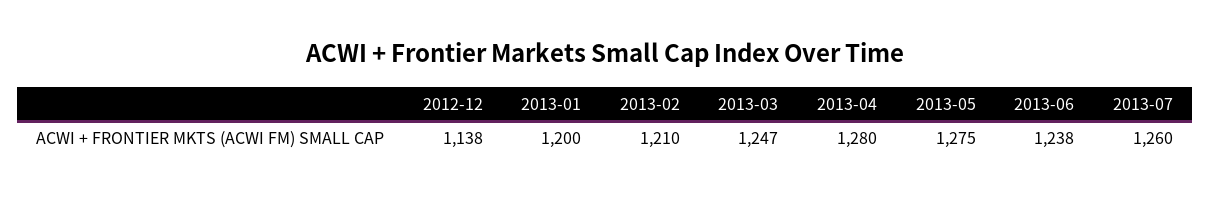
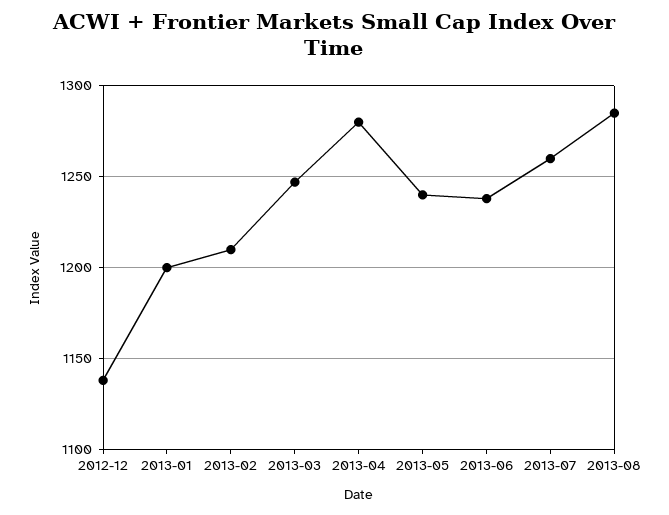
2013-05: 1275 -> 1240
2013-08: none -> 1285

